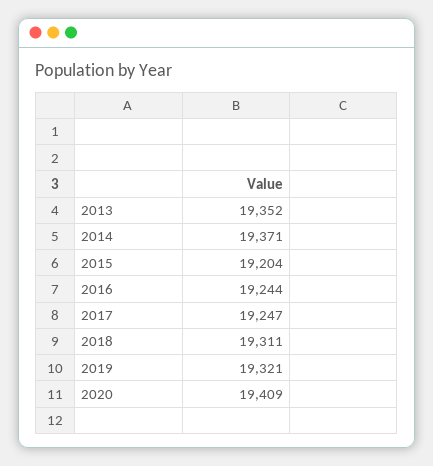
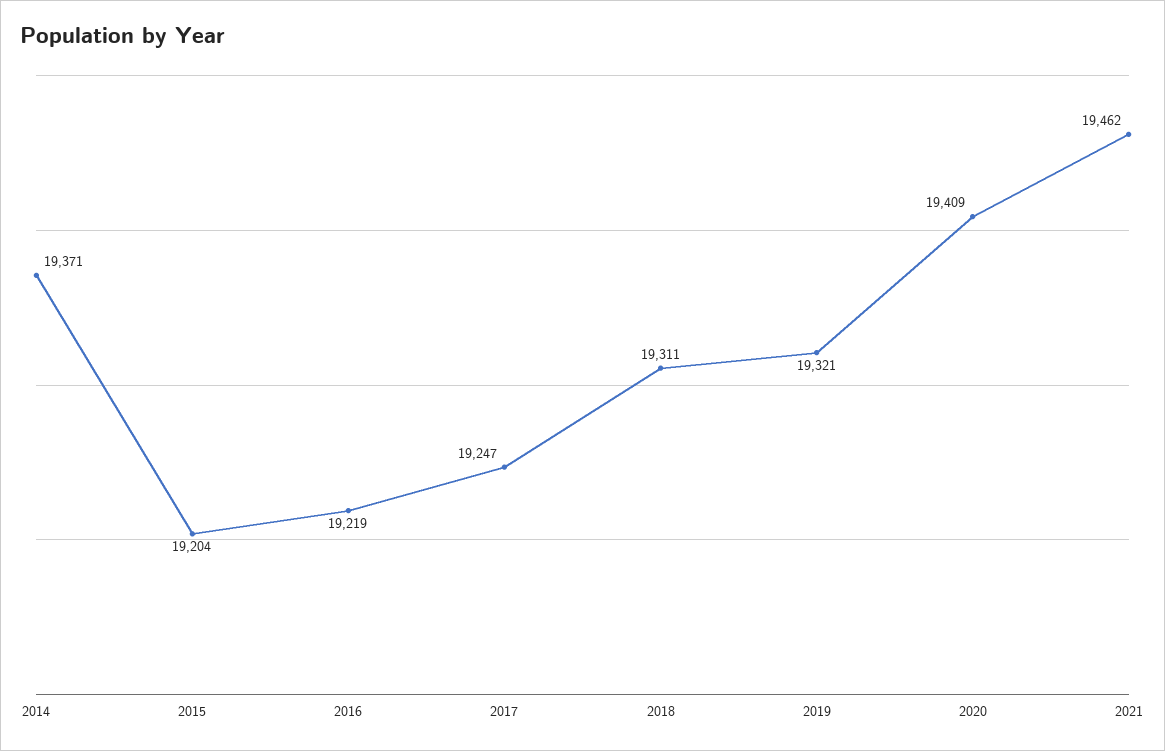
2013: 19352 -> none
2016: 19244 -> 19219
2021: none -> 19462

